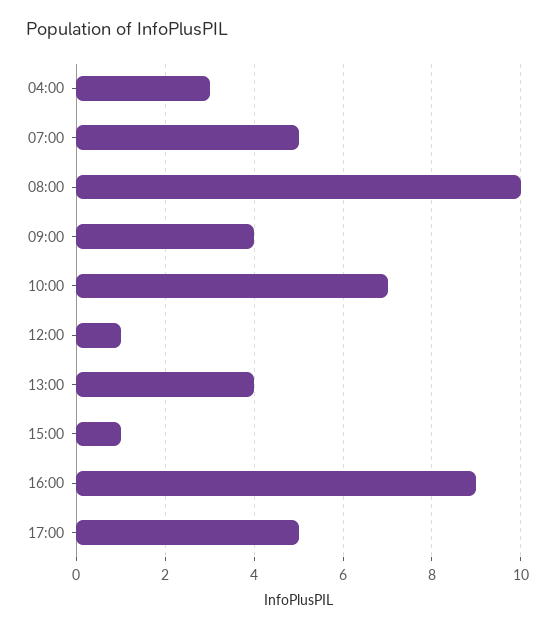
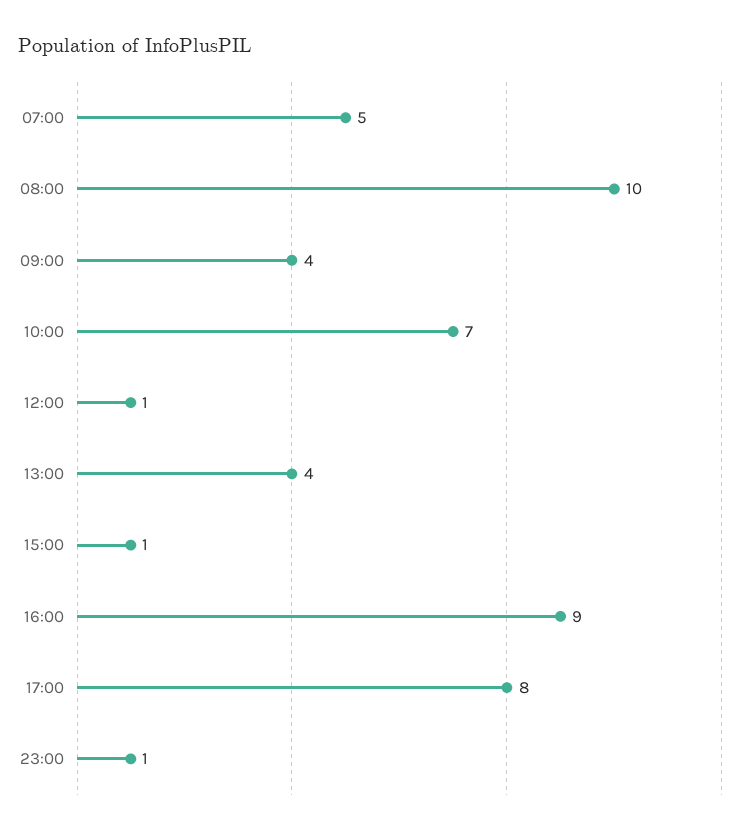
04:00: 3 -> none
17:00: 5 -> 8
23:00: none -> 1

